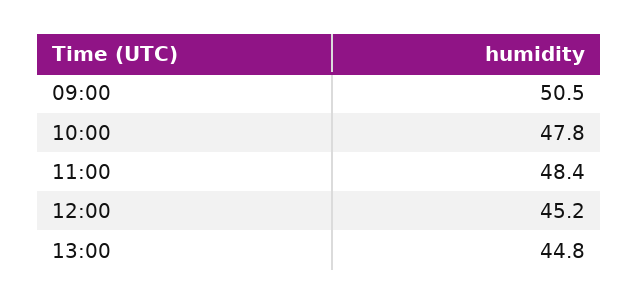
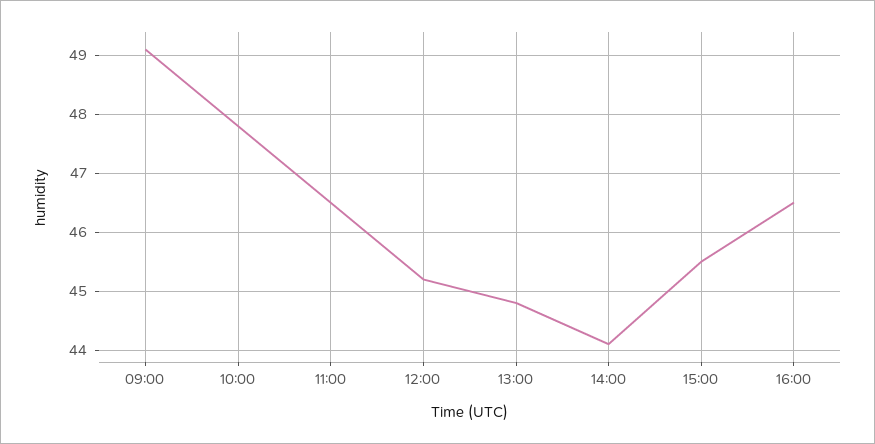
09:00: 50.5 -> 49
11:00: 48.4 -> 46.5
14:00: none -> 44
15:00: none -> 45.5
16:00: none -> 46.5

